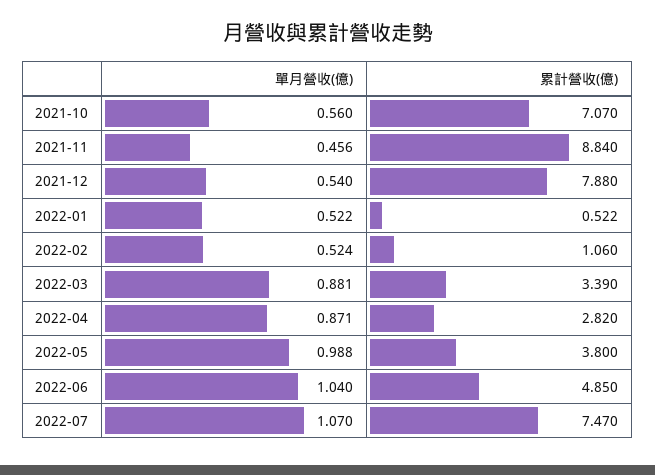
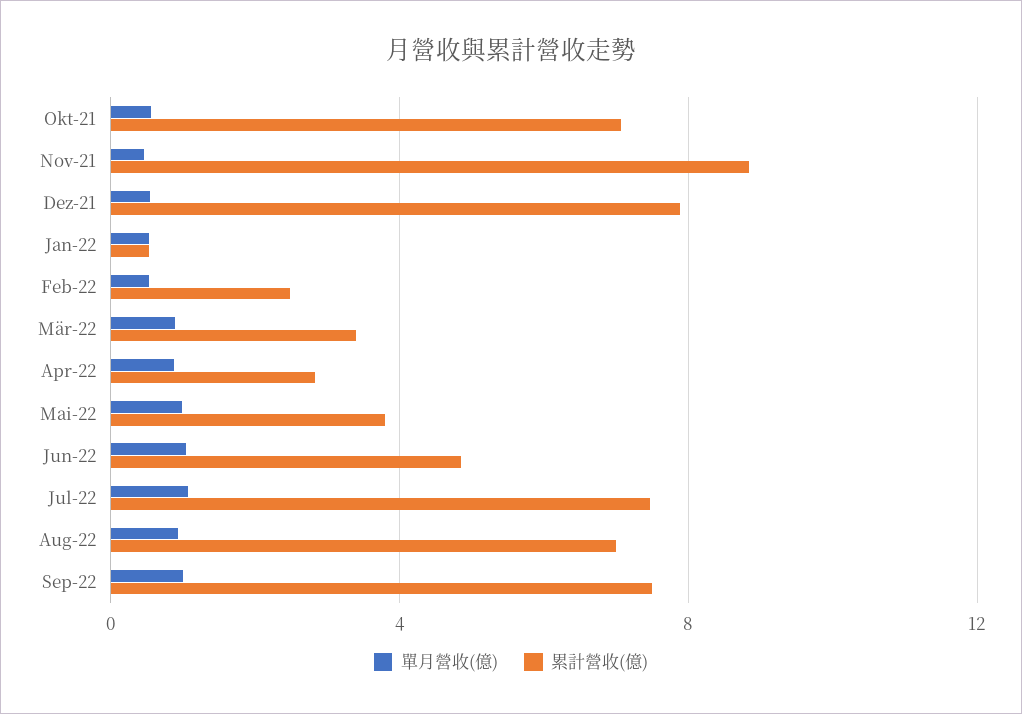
累計營收(億), 2022-02: 1.06 -> 2.5
單月營收(億), Aug-22: none -> 1
累計營收(億), Aug-22: none -> 7
單月營收(億), Sep-22: none -> 1
累計營收(億), Sep-22: none -> 7.5

